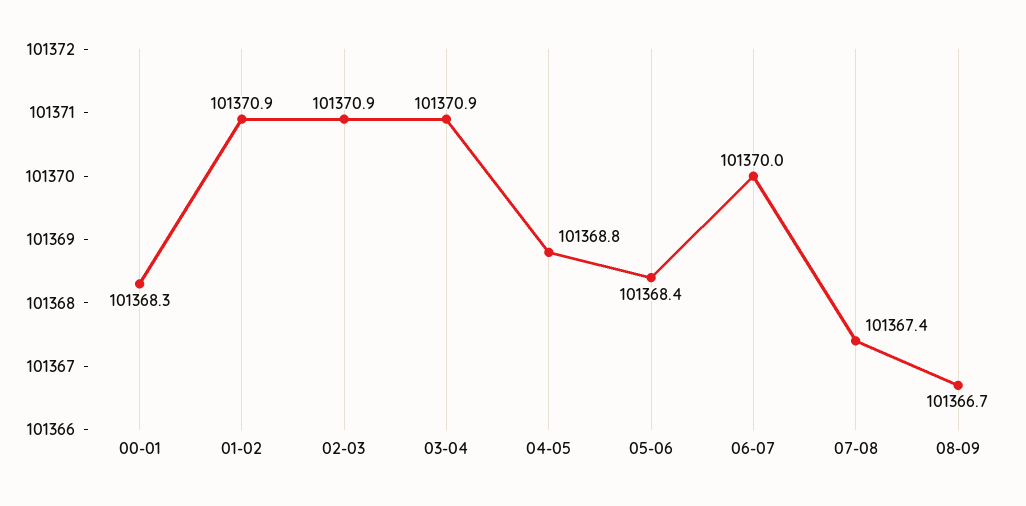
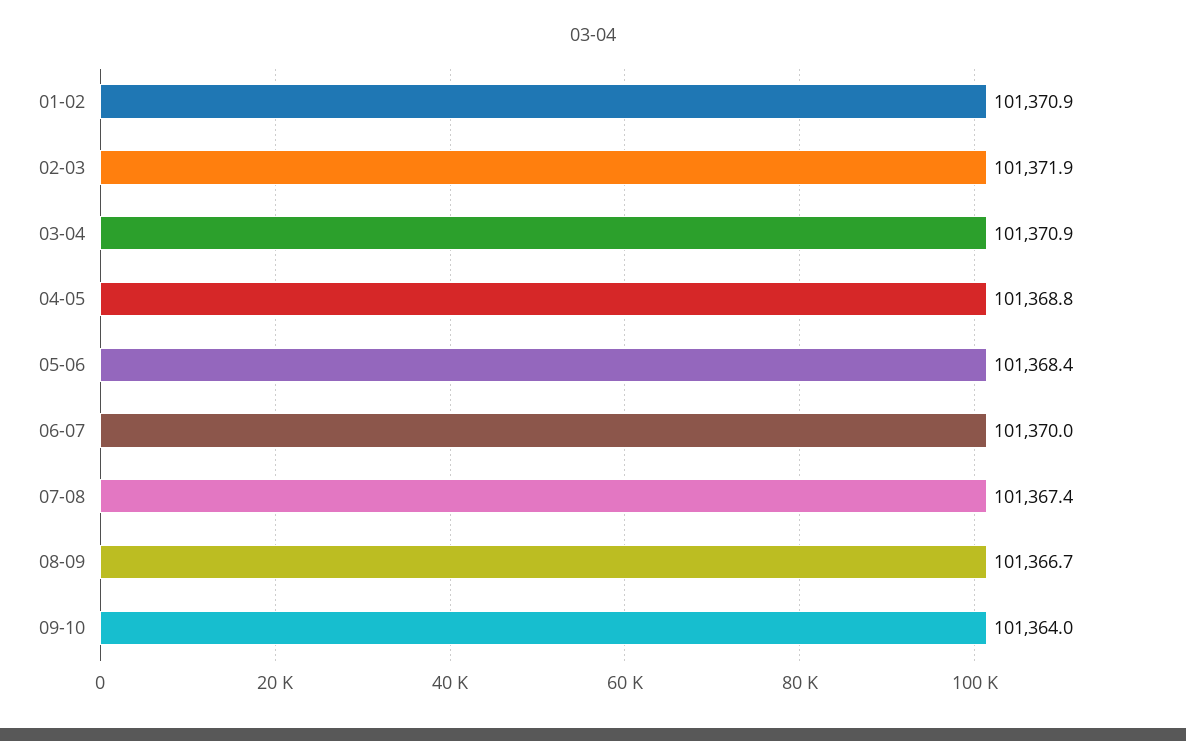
00-01: 101368.3 -> none
02-03: 101370.9 -> 101371.9
09-10: none -> 101364

